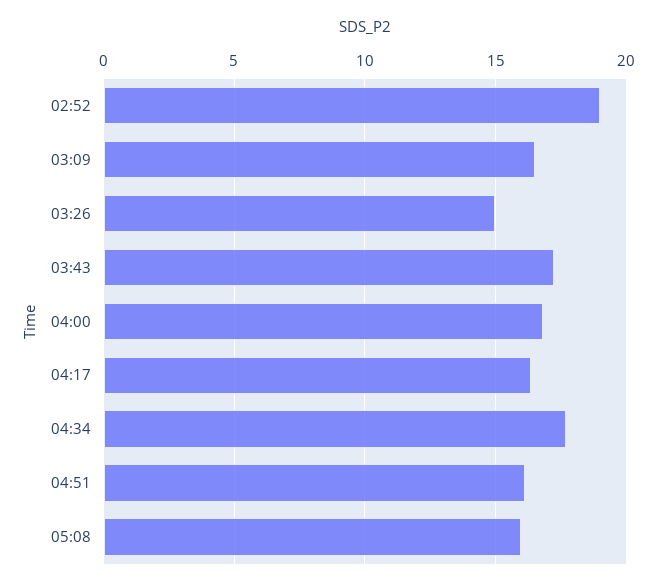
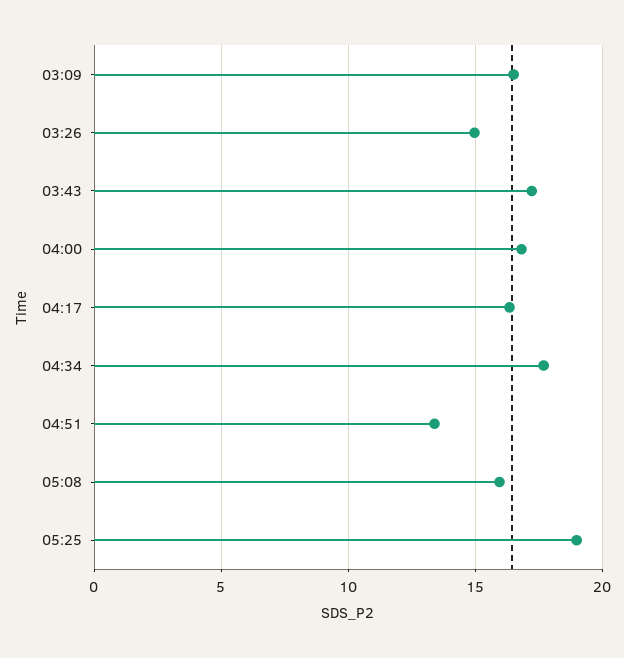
02:52: 19 -> none
04:51: 16 -> 13.5
05:25: none -> 19

